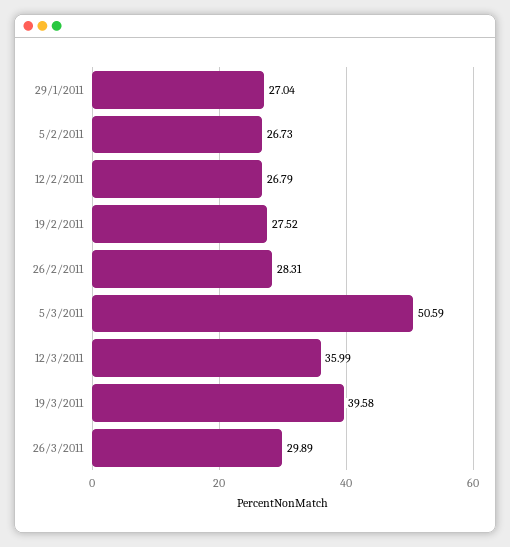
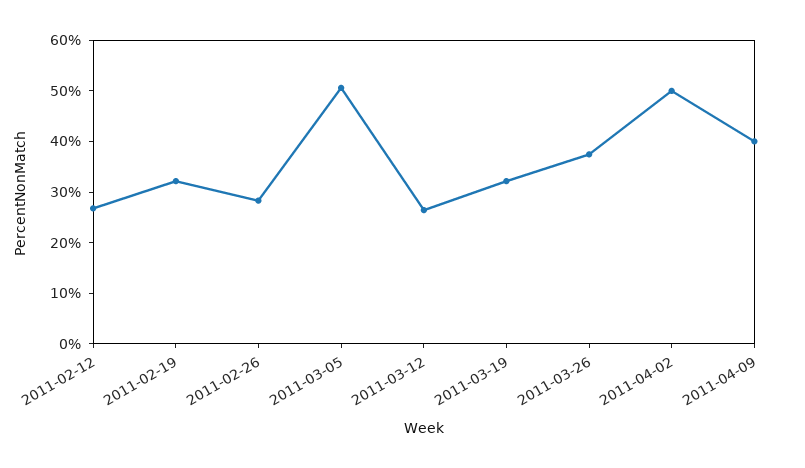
29/1/2011: 27.04 -> none
5/2/2011: 26.73 -> none
19/2/2011: 27.52 -> 32
12/3/2011: 35.99 -> 26
19/3/2011: 39.58 -> 32
26/3/2011: 29.89 -> 38
2011-04-02: none -> 50
2011-04-09: none -> 40

